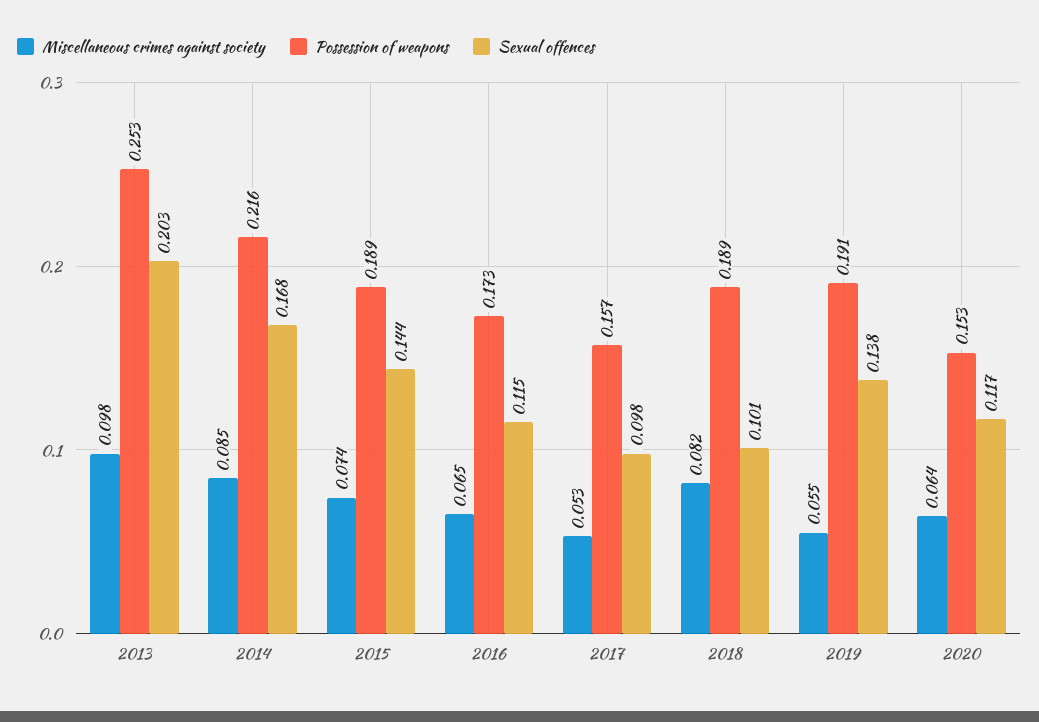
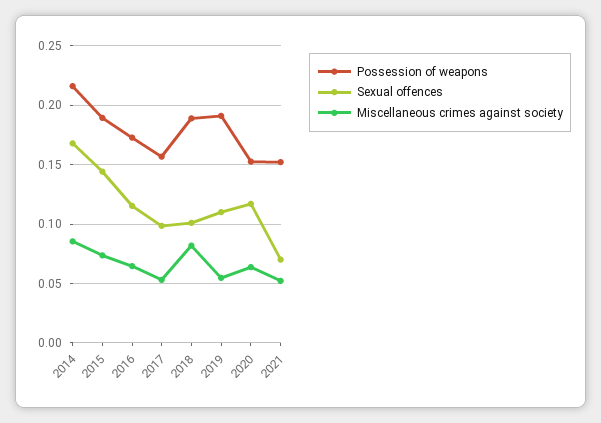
Miscellaneous crimes against society, 2013: 0.098 -> none
Possession of weapons, 2013: 0.253 -> none
Sexual offences, 2013: 0.203 -> none
Sexual offences, 2019: 0.138 -> 0.11
Possession of weapons, 2021: none -> 0.15
Sexual offences, 2021: none -> 0.07
Miscellaneous crimes against society, 2021: none -> 0.05

